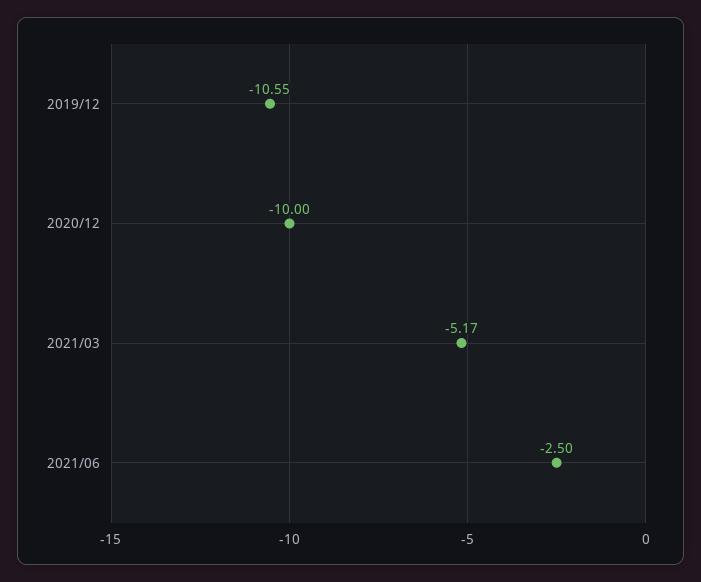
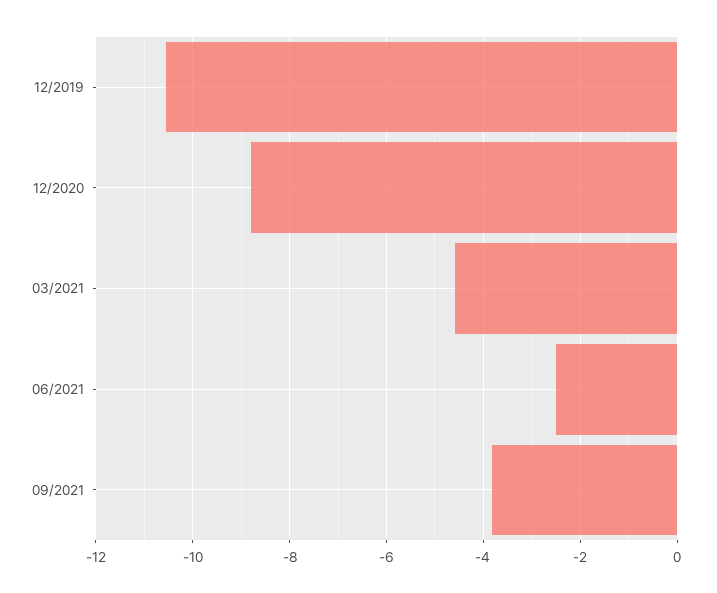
2020/12: -10 -> -8.8
2021/03: -5.17 -> -4.6
09/2021: none -> -3.8

